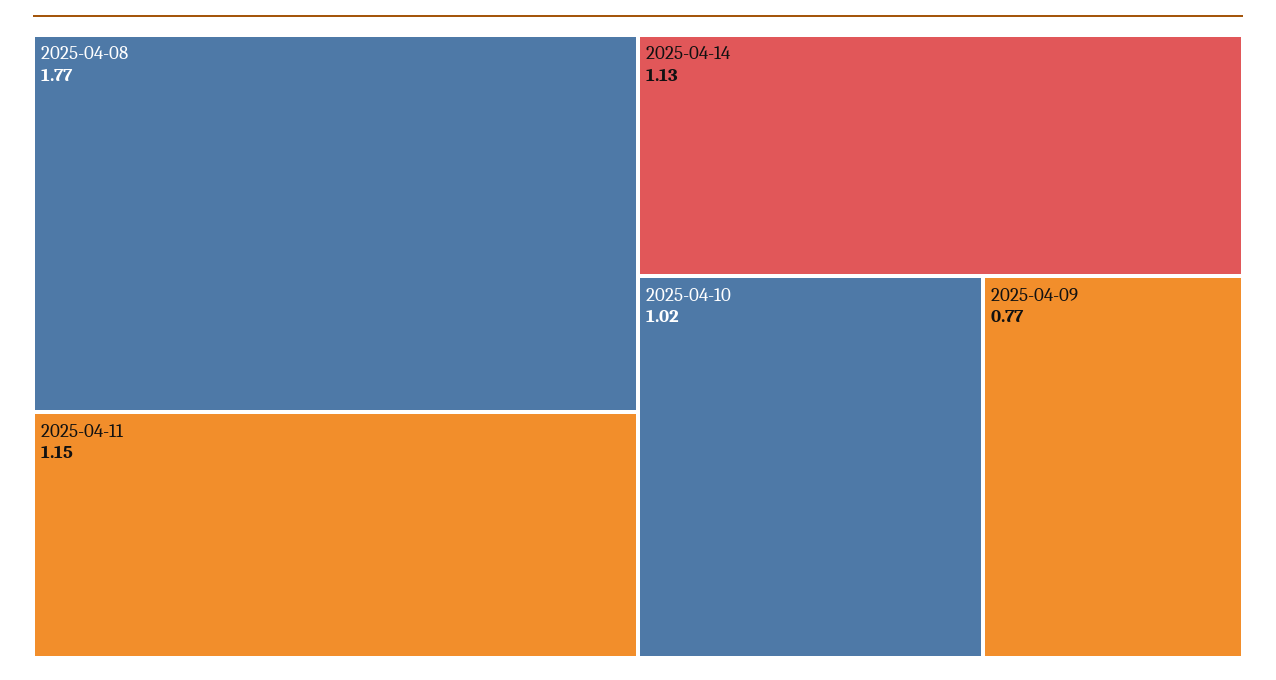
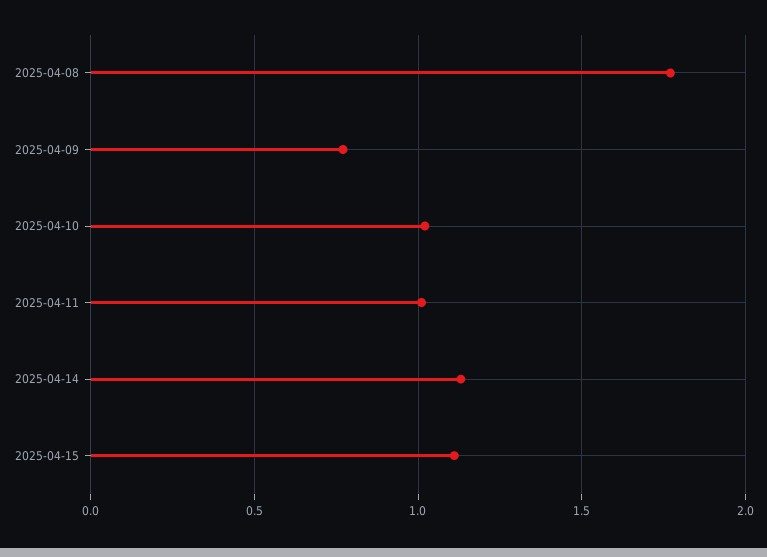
2025-04-11: 1.15 -> 1
2025-04-15: none -> 1.1

